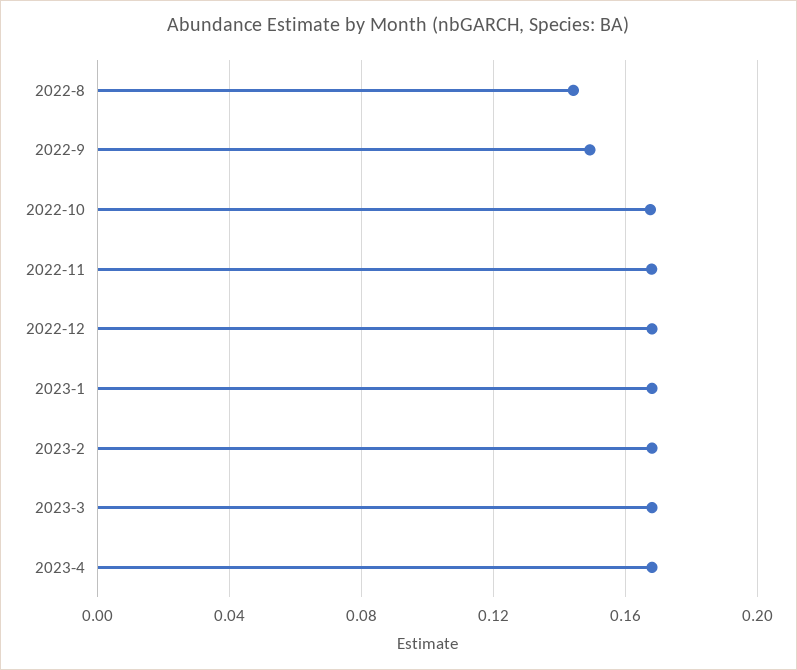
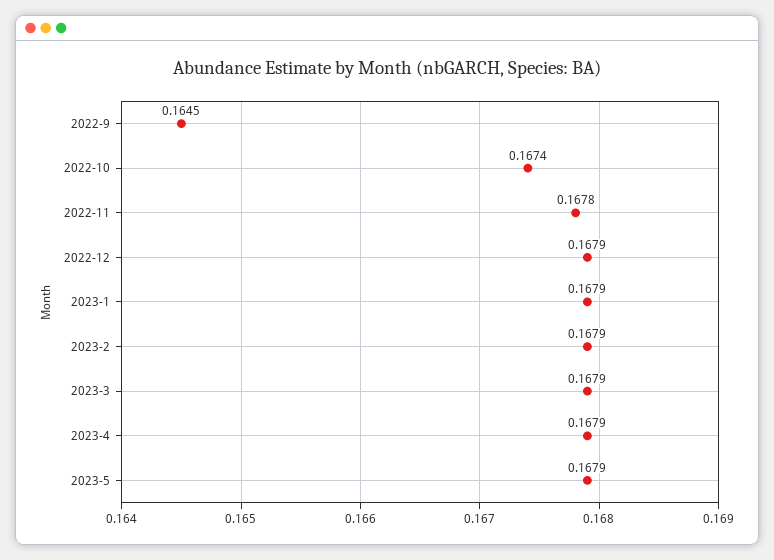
2022-8: 0.145 -> none
2022-9: 0.15 -> 0.1645
2023-5: none -> 0.1679

